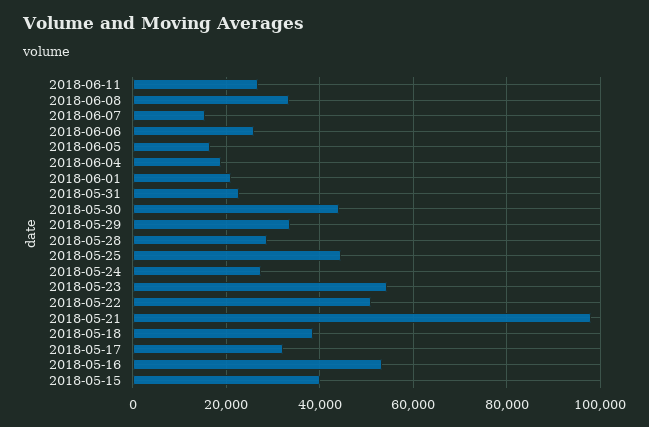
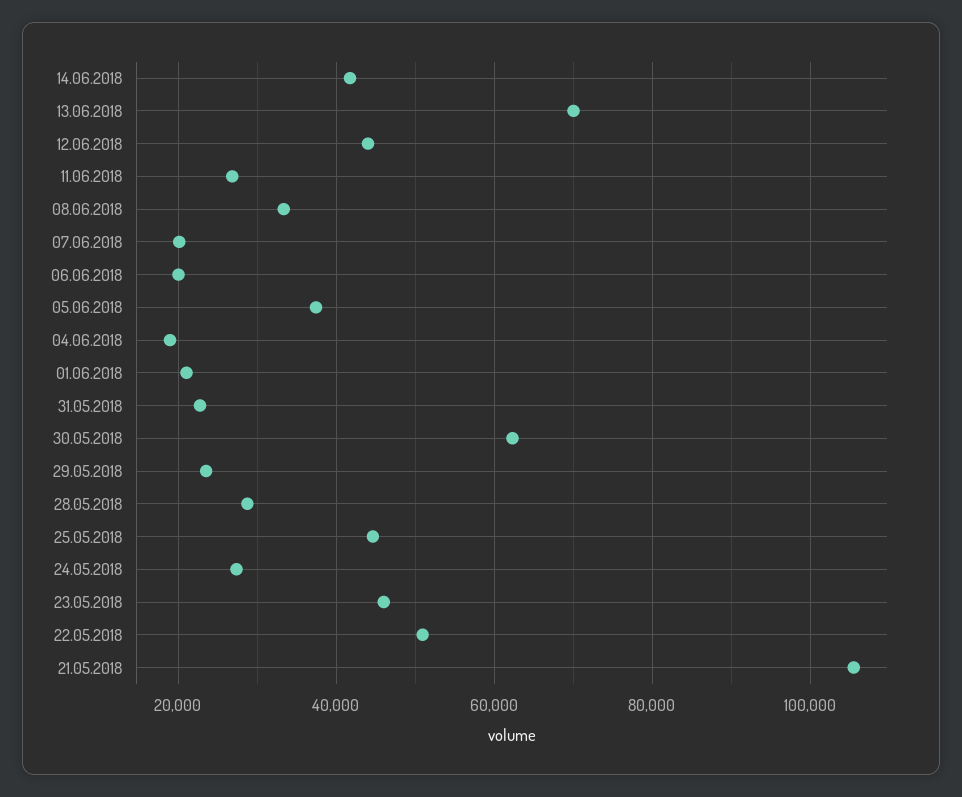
2018-06-07: 16000 -> 20000
2018-06-06: 26000 -> 20000
2018-06-05: 16000 -> 38000
2018-05-30: 44000 -> 62000
2018-05-29: 34000 -> 24000
2018-05-23: 54000 -> 46000
2018-05-21: 98000 -> 106000
2018-05-18: 38000 -> none
2018-05-17: 32000 -> none
2018-05-16: 54000 -> none
2018-05-15: 40000 -> none
14.06.2018: none -> 42000
13.06.2018: none -> 70000
12.06.2018: none -> 44000

